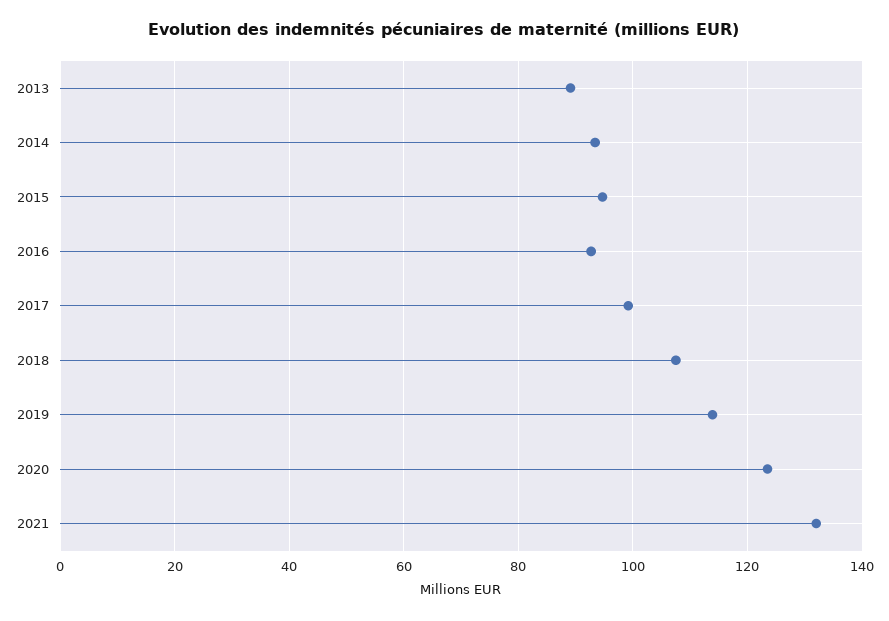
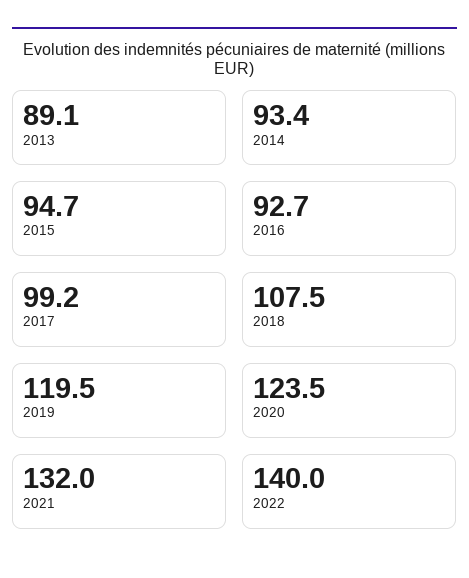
2019: 114 -> 119.5
2022: none -> 140

